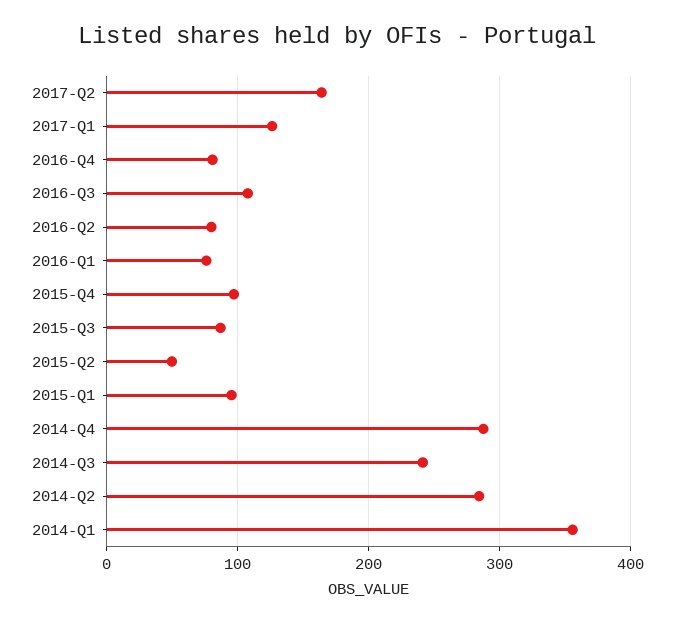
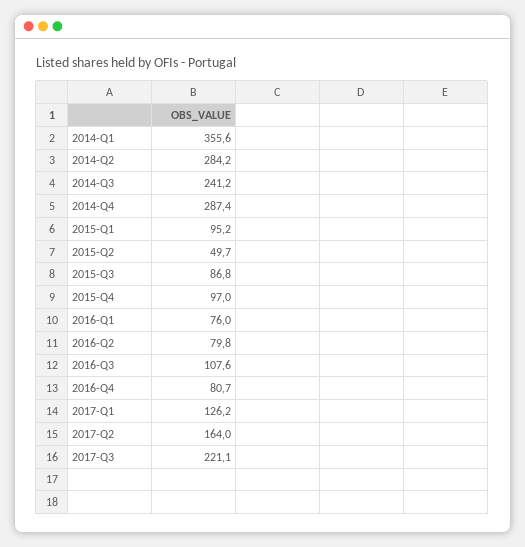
2017-Q3: none -> 221.1

